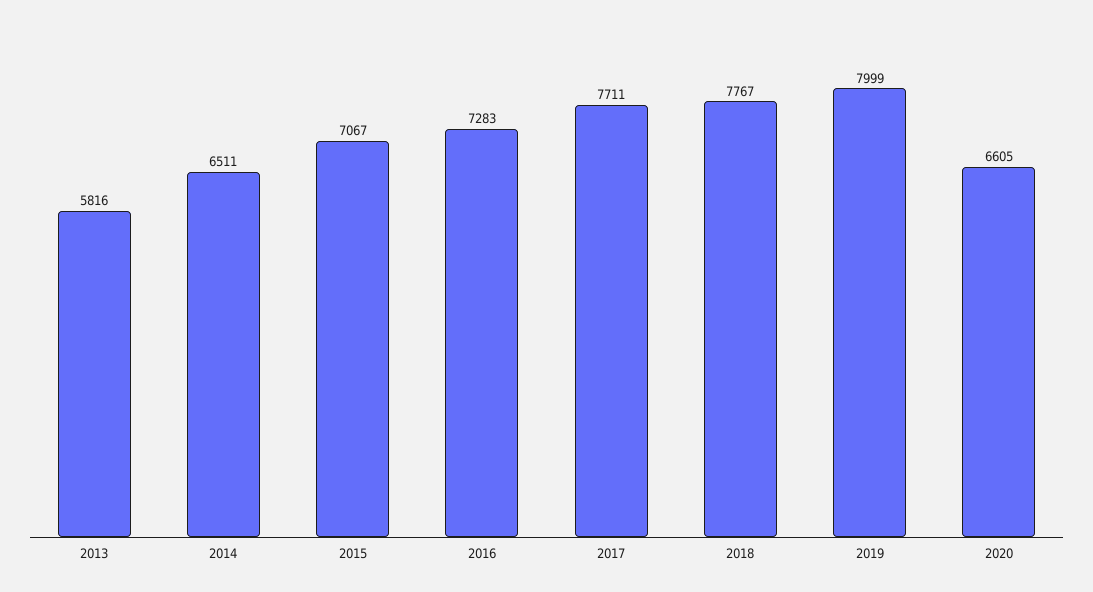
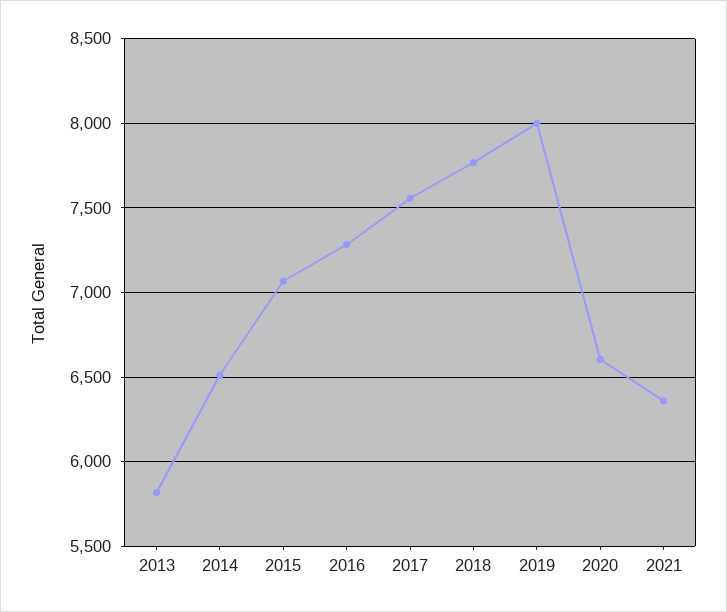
2017: 7711 -> 7550
2021: none -> 6350

